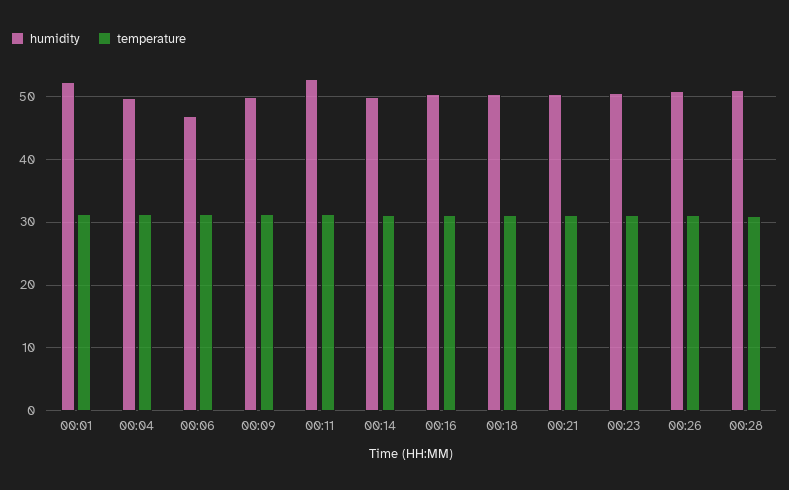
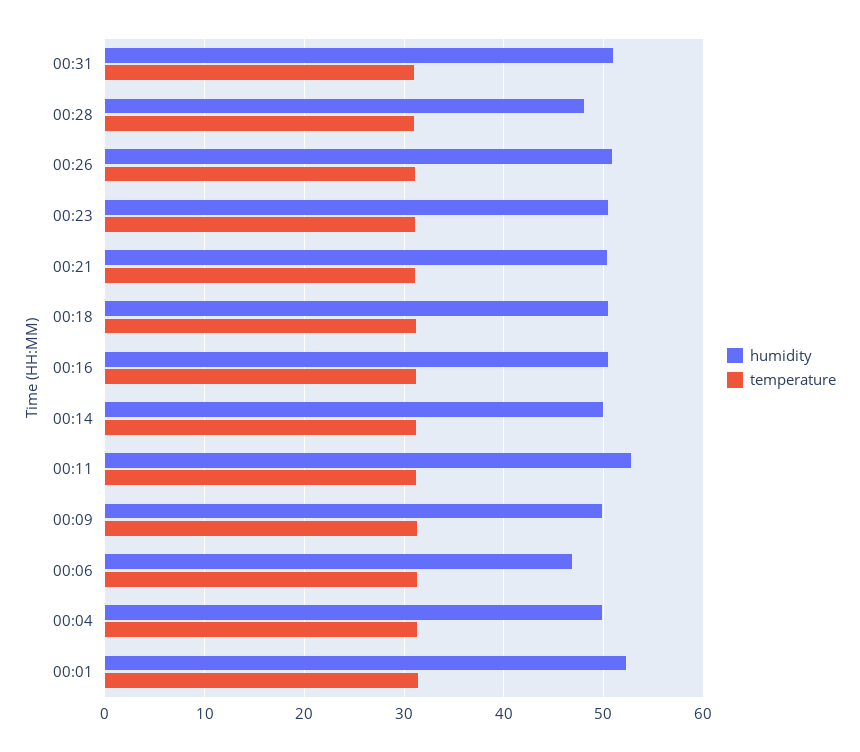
humidity, 00:28: 51 -> 48
humidity, 00:31: none -> 51
temperature, 00:31: none -> 31

